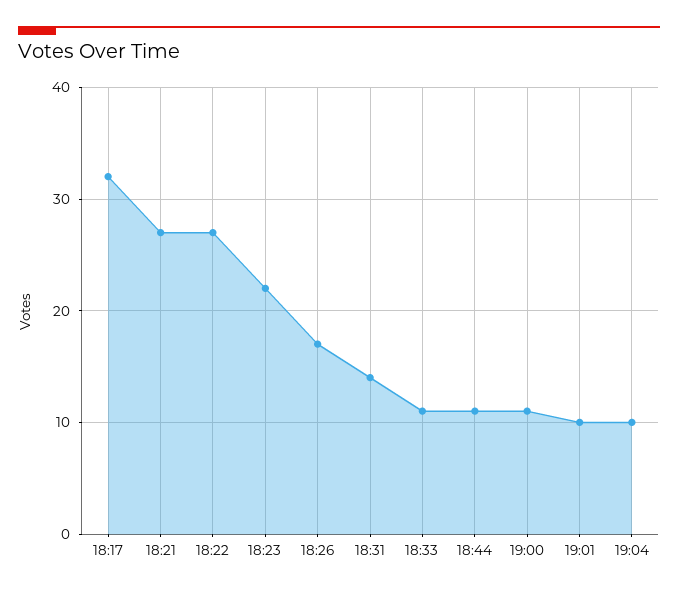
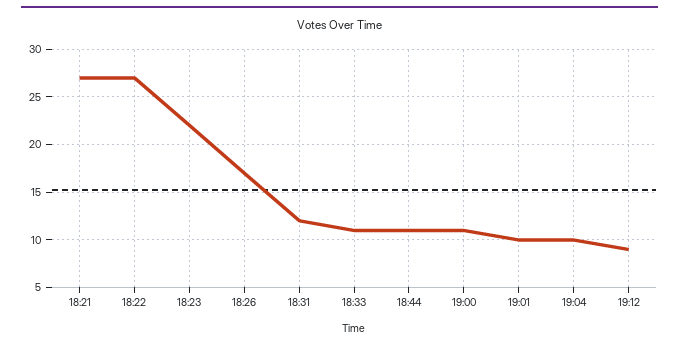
18:17: 32 -> none
18:31: 14 -> 12
19:12: none -> 9

